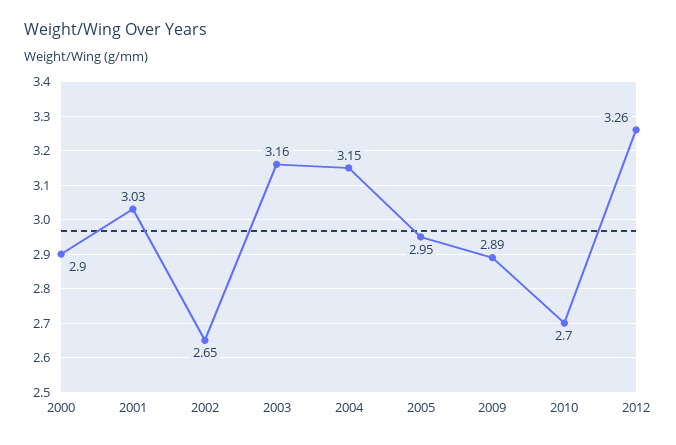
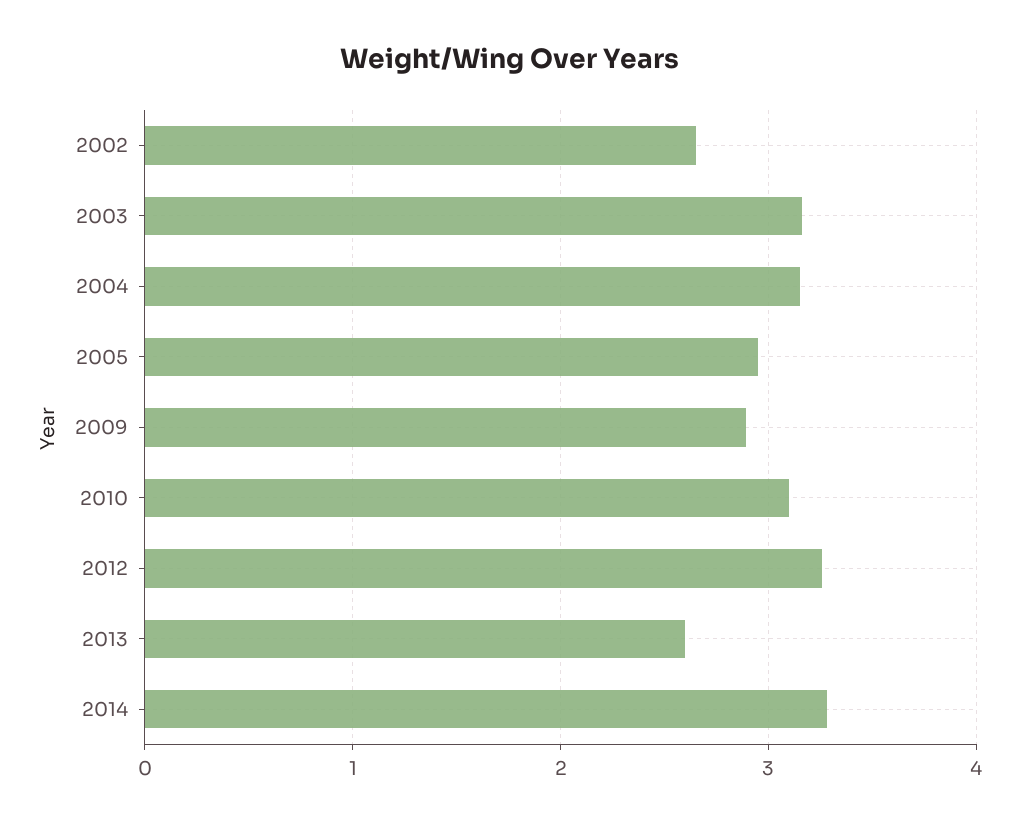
2000: 2.9 -> none
2001: 3.03 -> none
2010: 2.7 -> 3.1
2013: none -> 2.6
2014: none -> 3.3

